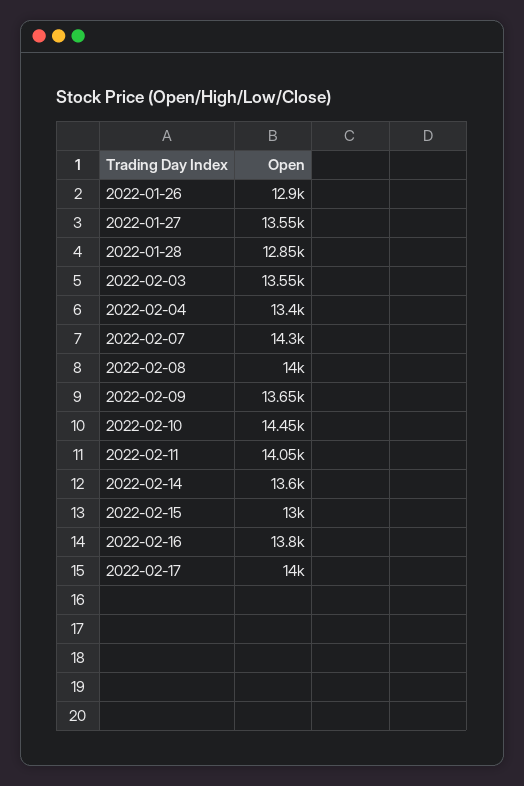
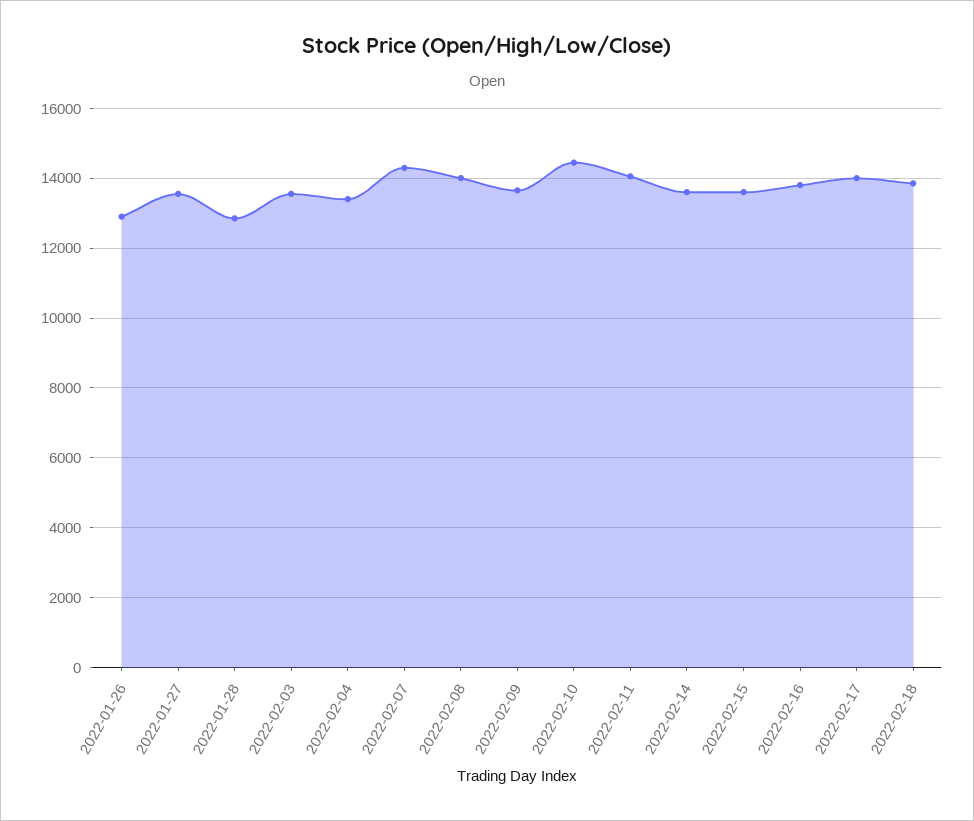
2022-02-15: 13000 -> 13600
2022-02-18: none -> 13800

